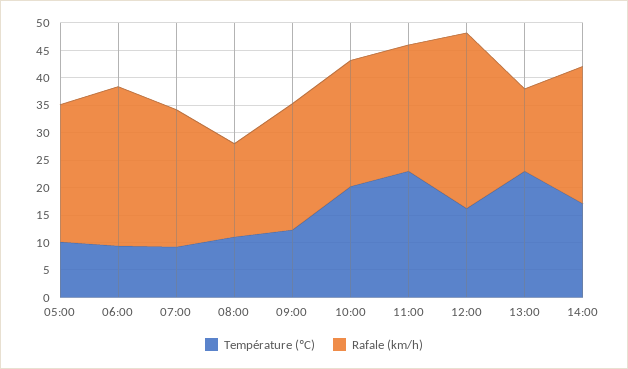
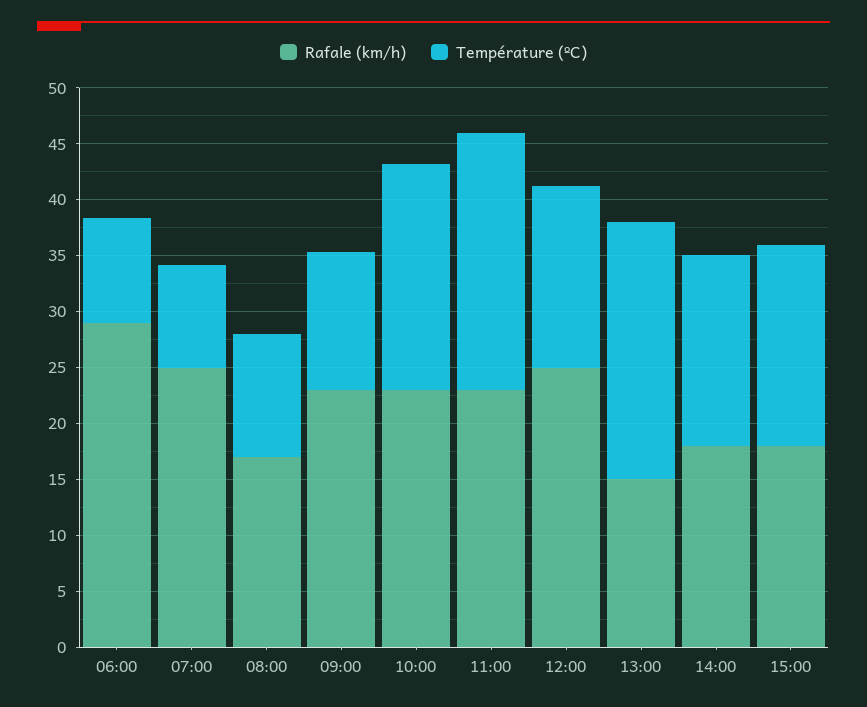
Température (ºC), 05:00: 10 -> none
Rafale (km/h), 05:00: 25 -> none
Rafale (km/h), 12:00: 32.5 -> 25
Rafale (km/h), 14:00: 25 -> 18
Rafale (km/h), 15:00: none -> 18
Température (ºC), 15:00: none -> 18

